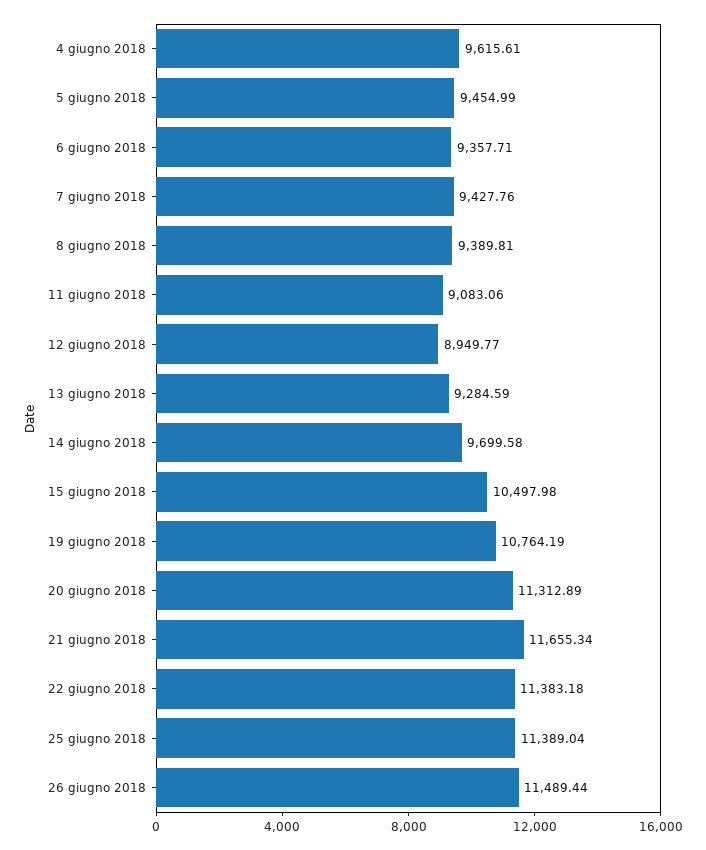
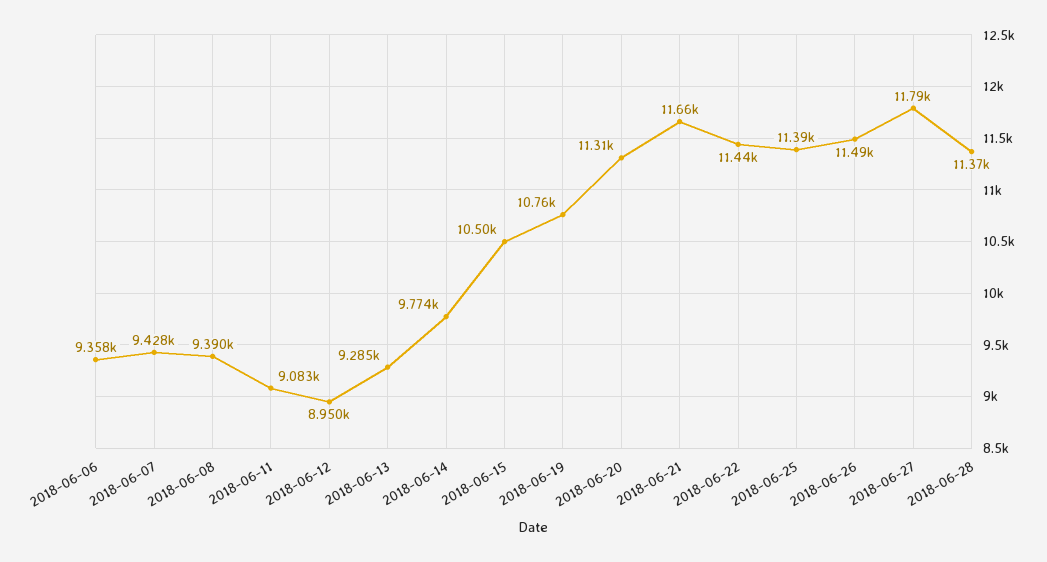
4 giugno 2018: 9615.61 -> none
5 giugno 2018: 9454.99 -> none
14 giugno 2018: 9699.58 -> 9774
22 giugno 2018: 11383.18 -> 11440
2018-06-27: none -> 11790
2018-06-28: none -> 11370

